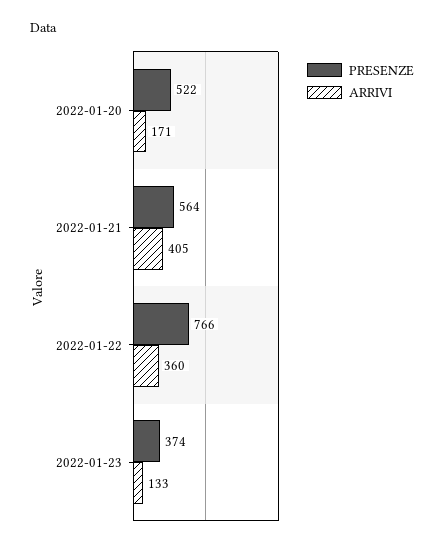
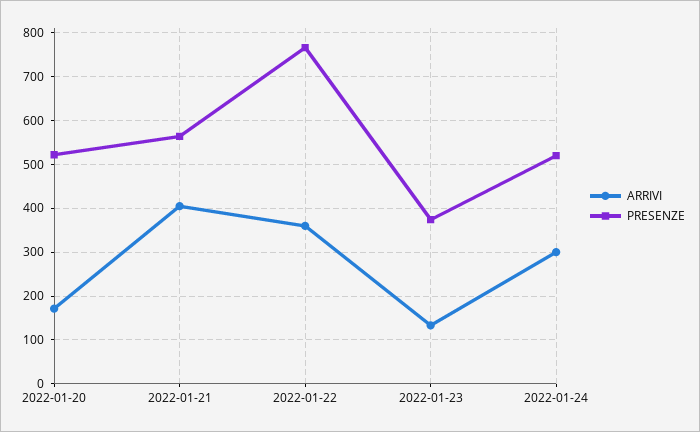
ARRIVI, 2022-01-24: none -> 300
PRESENZE, 2022-01-24: none -> 520

